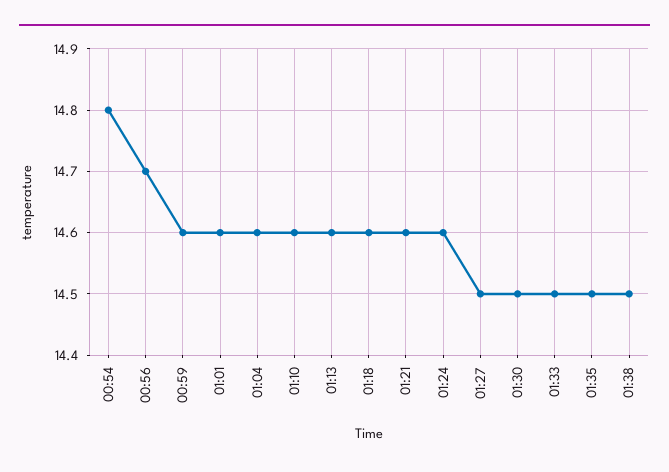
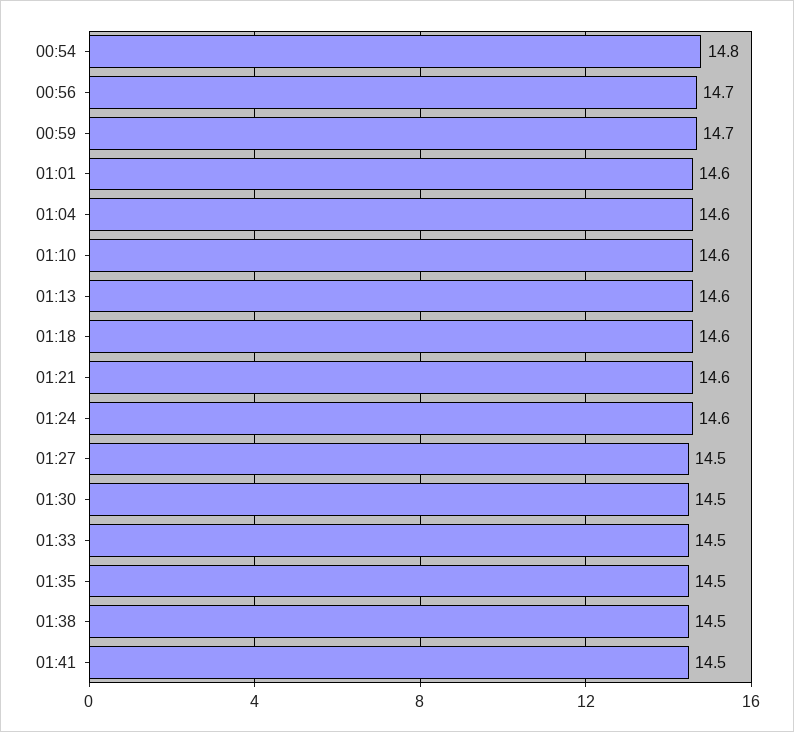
00:59: 14.6 -> 14.7
01:41: none -> 14.5

